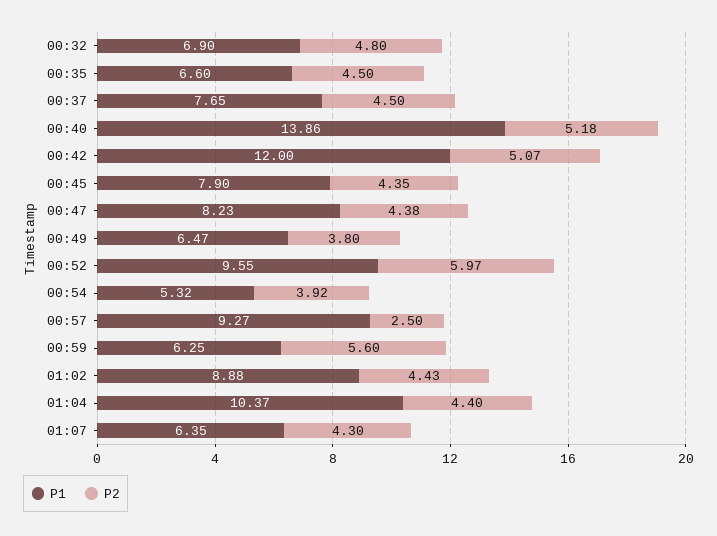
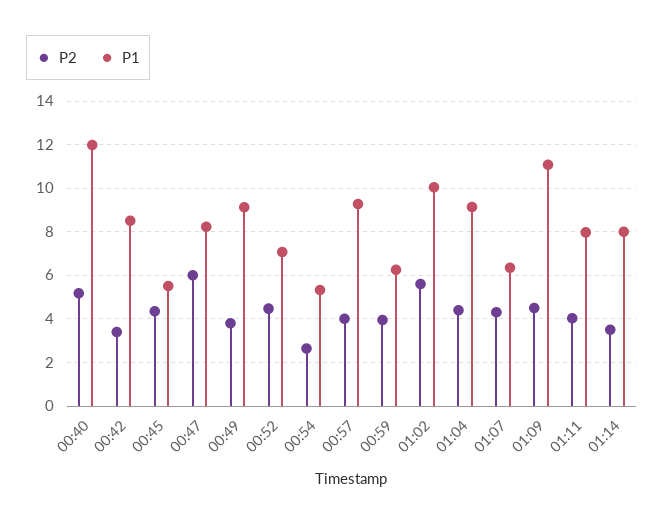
P1, 00:32: 6.9 -> none
P2, 00:32: 4.8 -> none
P1, 00:35: 6.6 -> none
P2, 00:35: 4.5 -> none
P1, 00:37: 7.65 -> none
P2, 00:37: 4.5 -> none
P1, 00:40: 13.86 -> 12
P1, 00:42: 12 -> 8.5
P2, 00:42: 5.07 -> 3.5
P1, 00:45: 7.9 -> 5.5
P2, 00:47: 4.38 -> 6
P1, 00:49: 6.47 -> 9
P1, 00:52: 9.55 -> 7
P2, 00:52: 5.97 -> 4.5
P2, 00:54: 3.92 -> 2.5
P2, 00:57: 2.5 -> 4
P2, 00:59: 5.6 -> 4
P1, 01:02: 8.88 -> 10
P2, 01:02: 4.43 -> 5.5
P1, 01:04: 10.37 -> 9
P2, 01:09: none -> 4.5
P1, 01:09: none -> 11
P2, 01:11: none -> 4
P1, 01:11: none -> 8
P2, 01:14: none -> 3.5
P1, 01:14: none -> 8

